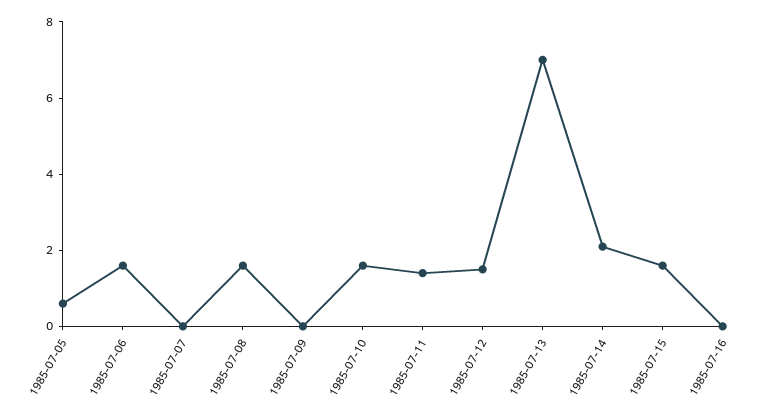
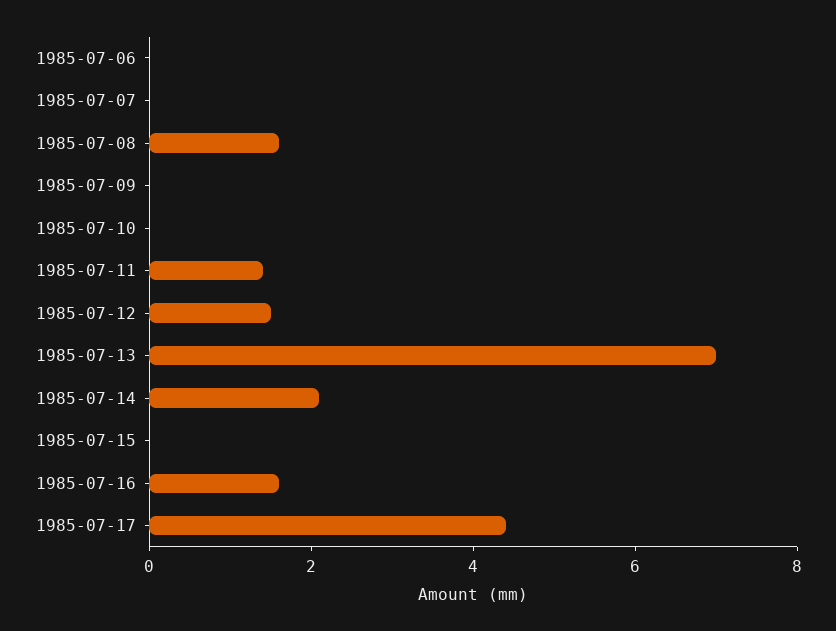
1985-07-05: 0.5 -> none
1985-07-06: 1.5 -> 0
1985-07-10: 1.5 -> 0
1985-07-15: 1.5 -> 0
1985-07-16: 0 -> 1.5
1985-07-17: none -> 4.5

